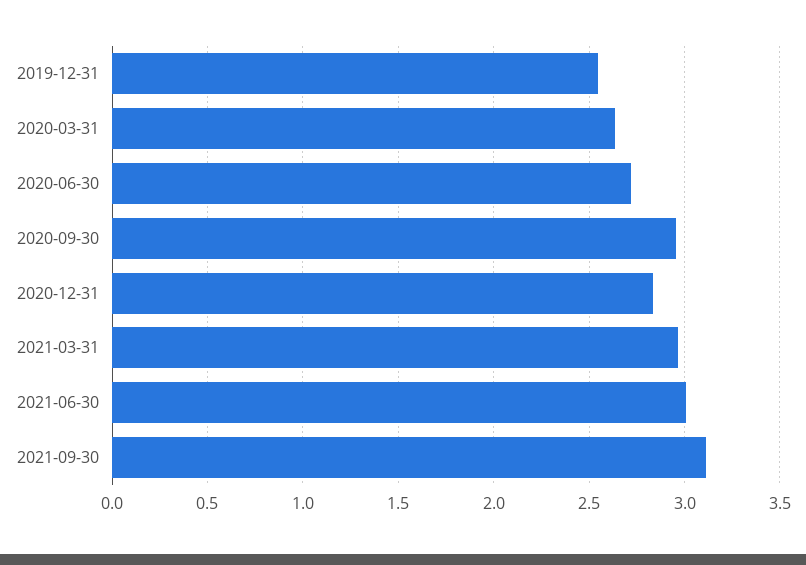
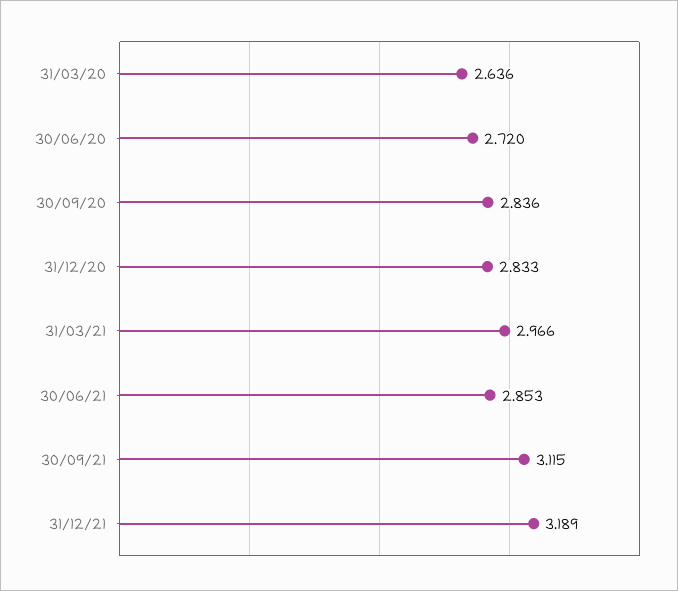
2019-12-31: 2.55 -> none
2020-09-30: 2.95 -> 2.836
2021-06-30: 3 -> 2.853
31/12/21: none -> 3.189

